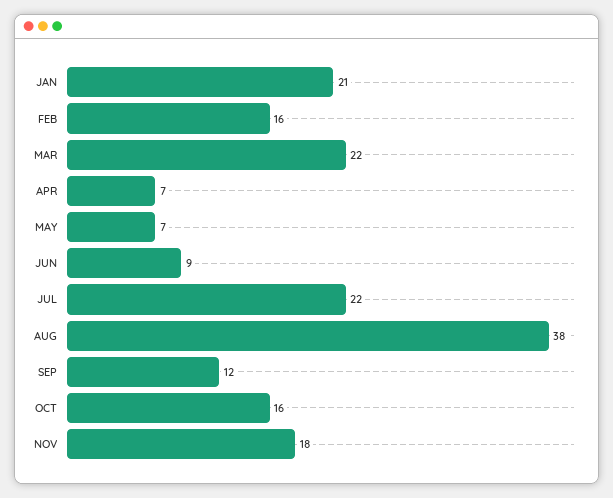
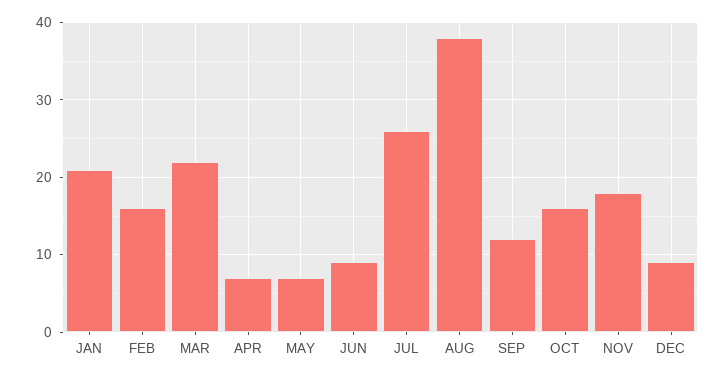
JUL: 22 -> 26
DEC: none -> 9

